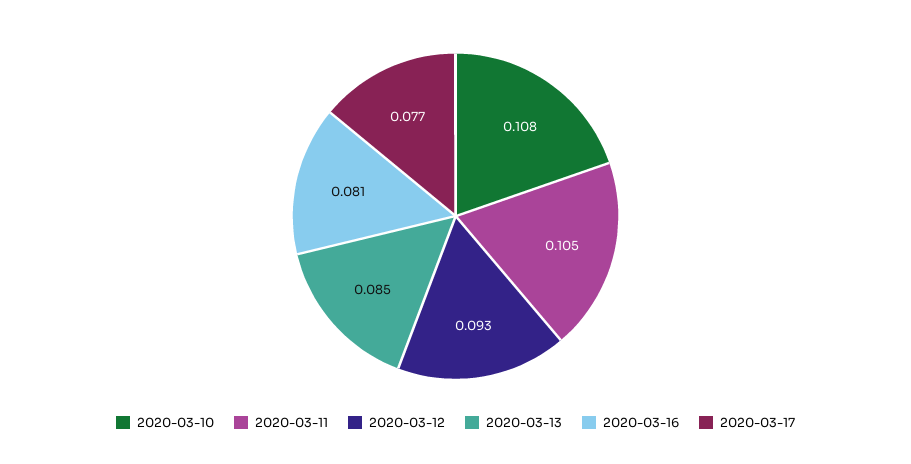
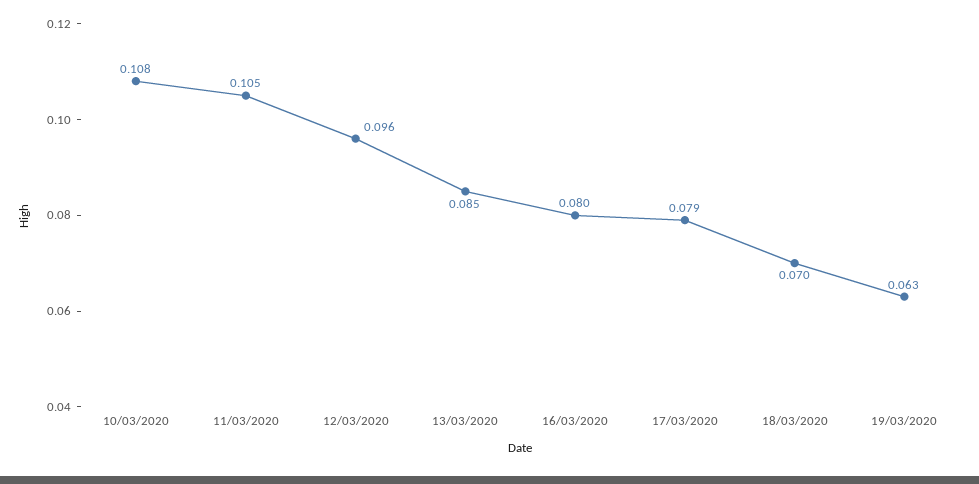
2020-03-12: 0.093 -> 0.096
2020-03-16: 0.081 -> 0.08
2020-03-17: 0.077 -> 0.079
18/03/2020: none -> 0.07
19/03/2020: none -> 0.063

